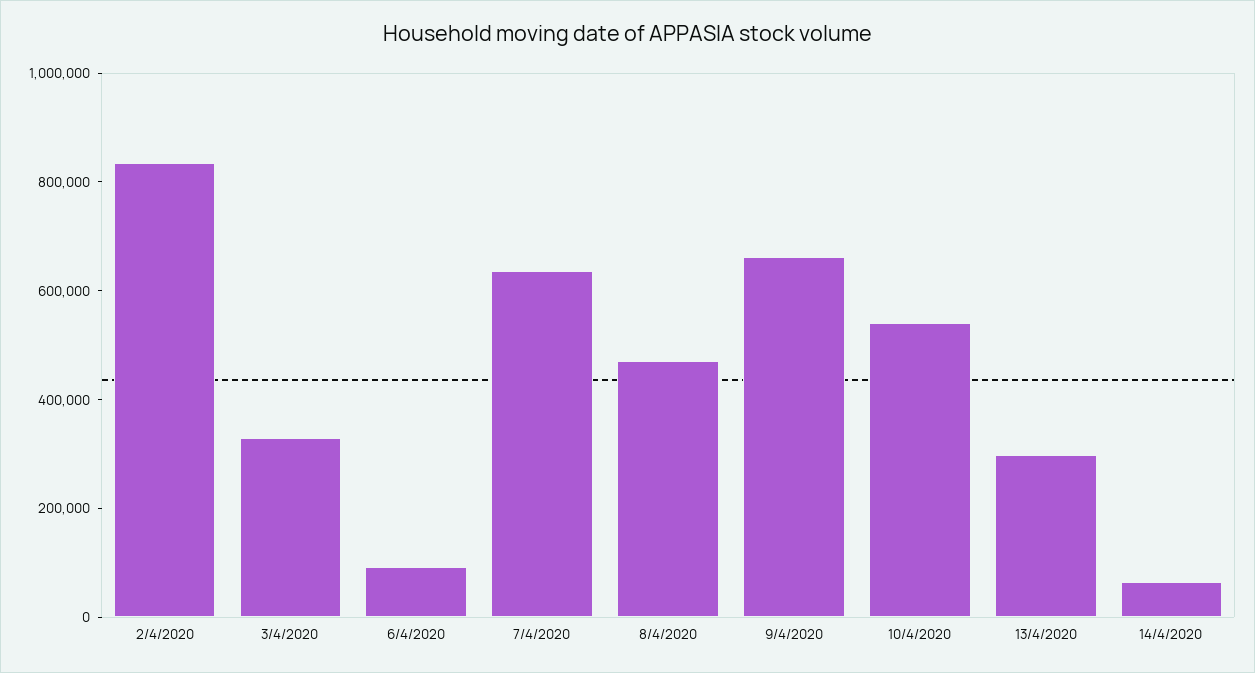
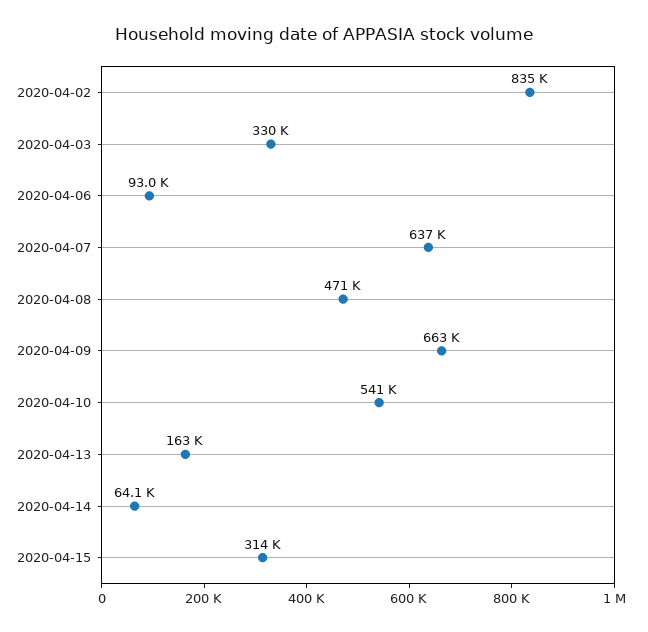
13/4/2020: 300000 -> 163000
2020-04-15: none -> 314000

